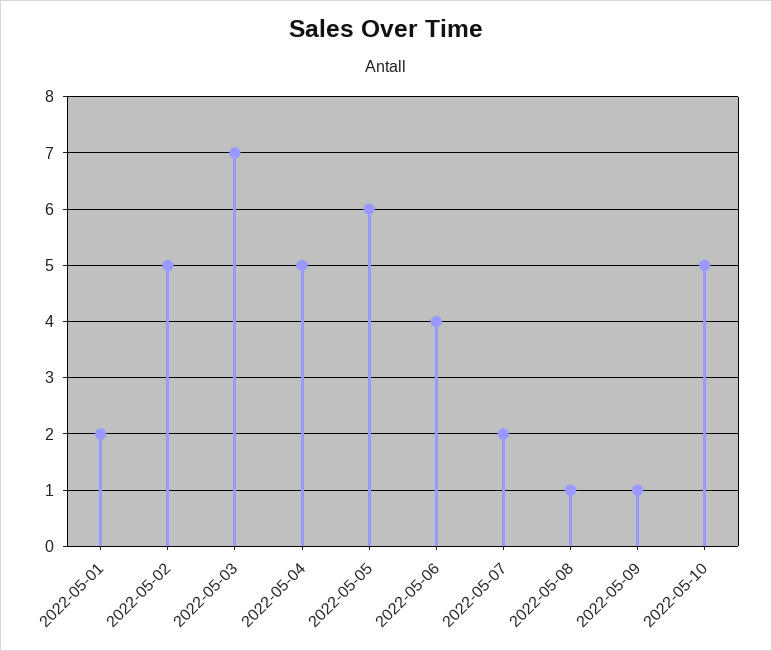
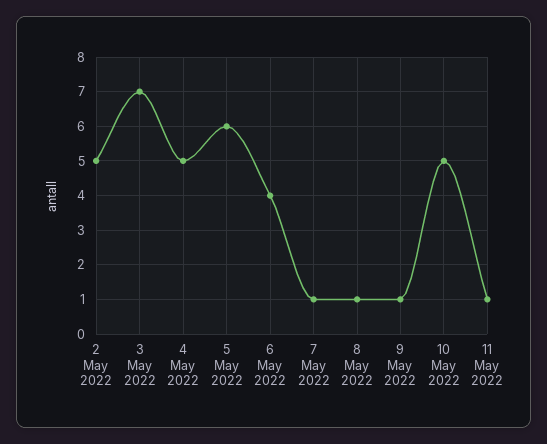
2022-05-01: 2 -> none
2022-05-07: 2 -> 1
11 May 2022: none -> 1

